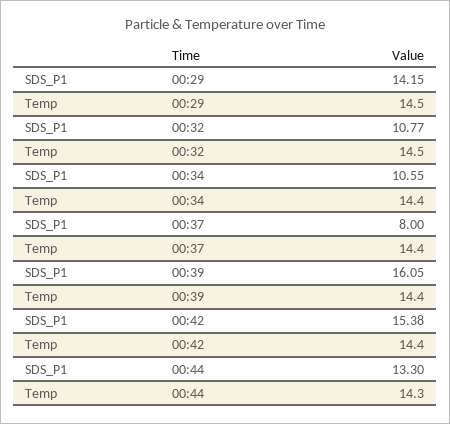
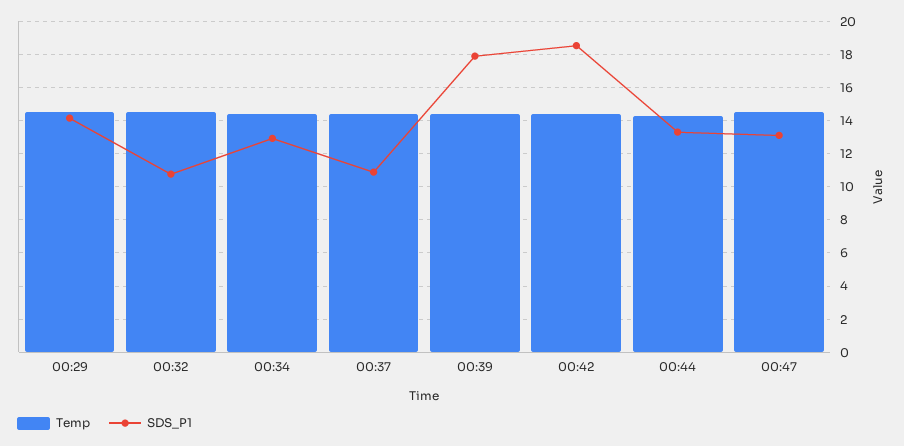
SDS_P1, 00:34: 10.55 -> 13
SDS_P1, 00:37: 8 -> 11
SDS_P1, 00:39: 16.05 -> 18
SDS_P1, 00:42: 15.38 -> 18.5
Temp, 00:47: none -> 14.5
SDS_P1, 00:47: none -> 13

